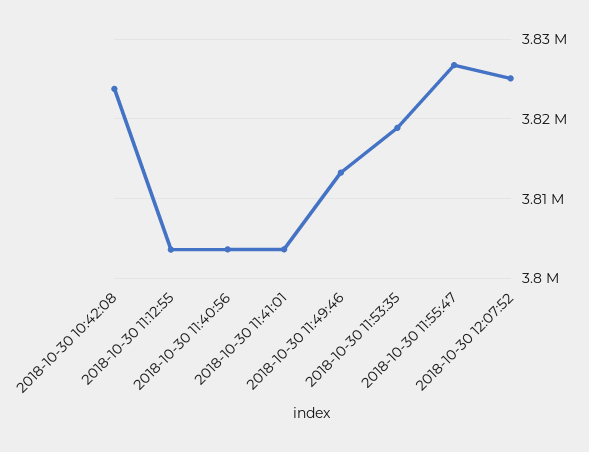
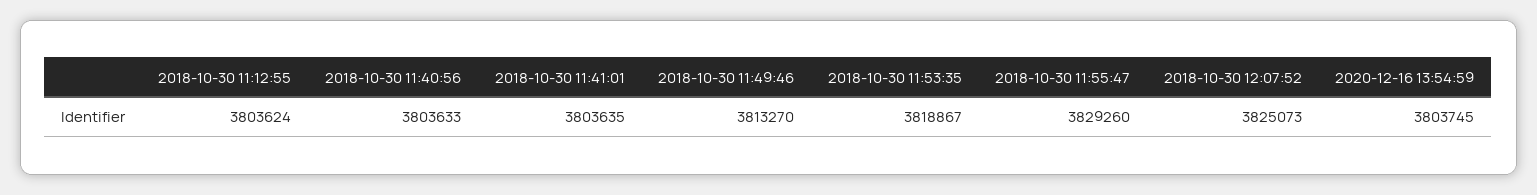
2018-10-30 10:42:08: 3824000 -> none
2018-10-30 11:55:47: 3827000 -> 3829260
2020-12-16 13:54:59: none -> 3803745

